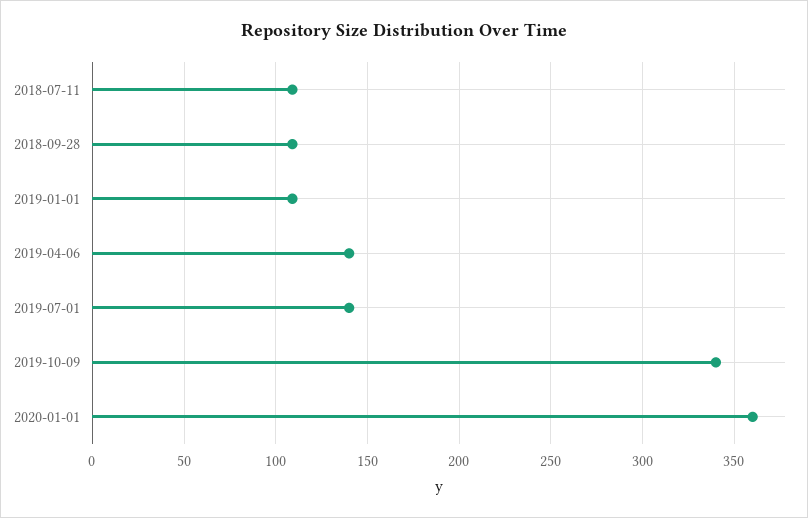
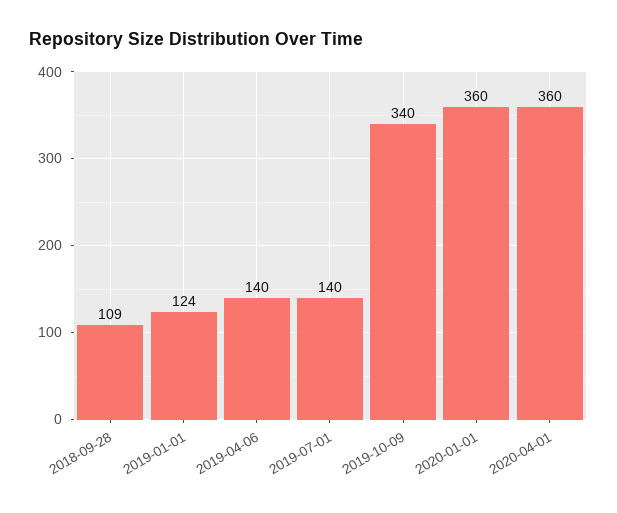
2018-07-11: 110 -> none
2019-01-01: 110 -> 124
2020-04-01: none -> 360

